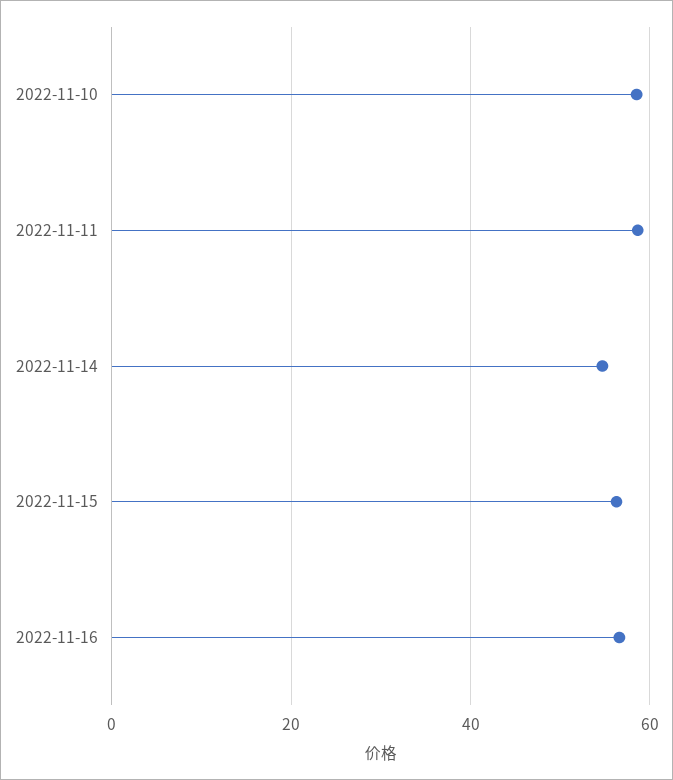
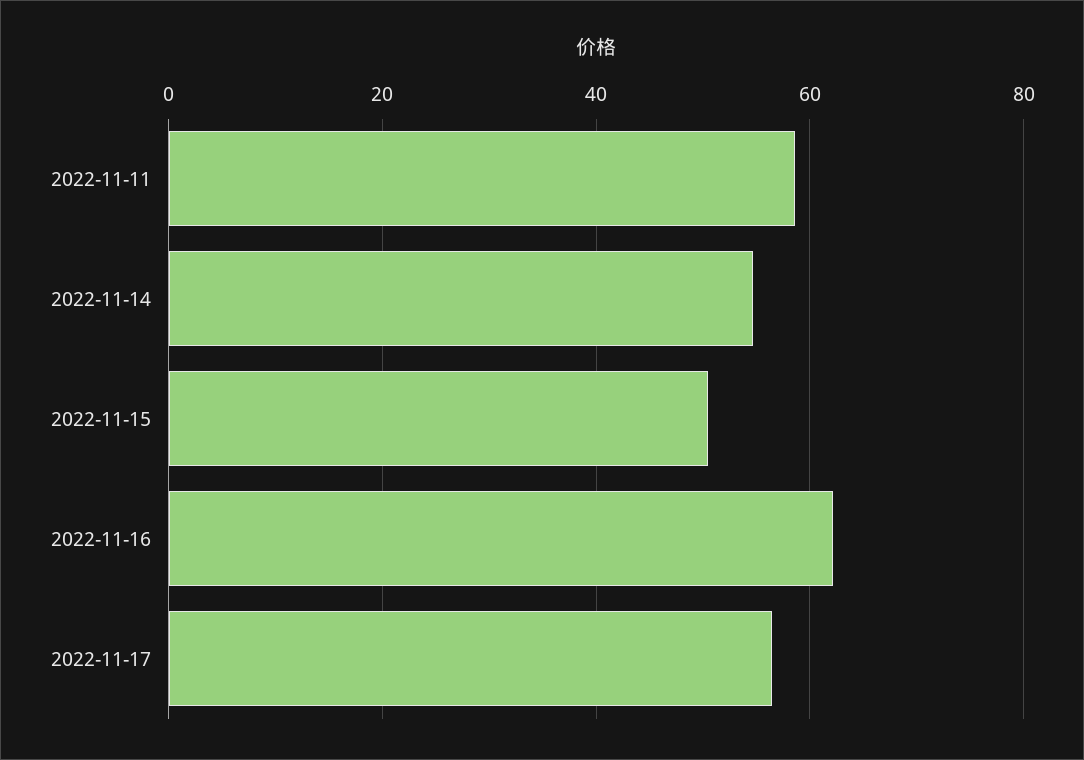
2022-11-10: 58 -> none
2022-11-15: 56 -> 50
2022-11-16: 56 -> 62
2022-11-17: none -> 56

